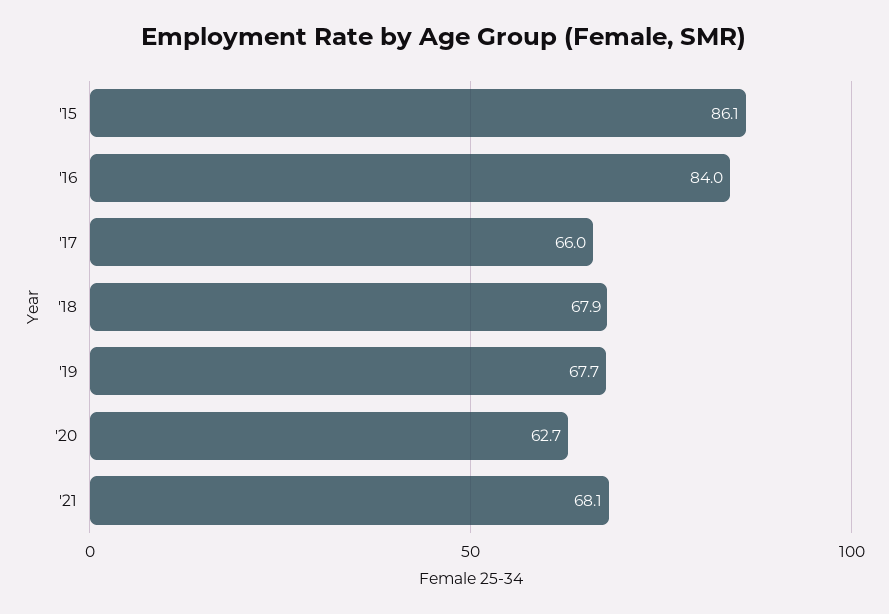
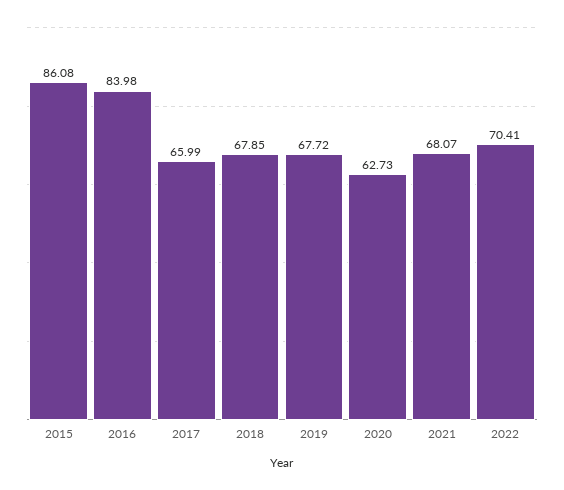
2022: none -> 70.41

